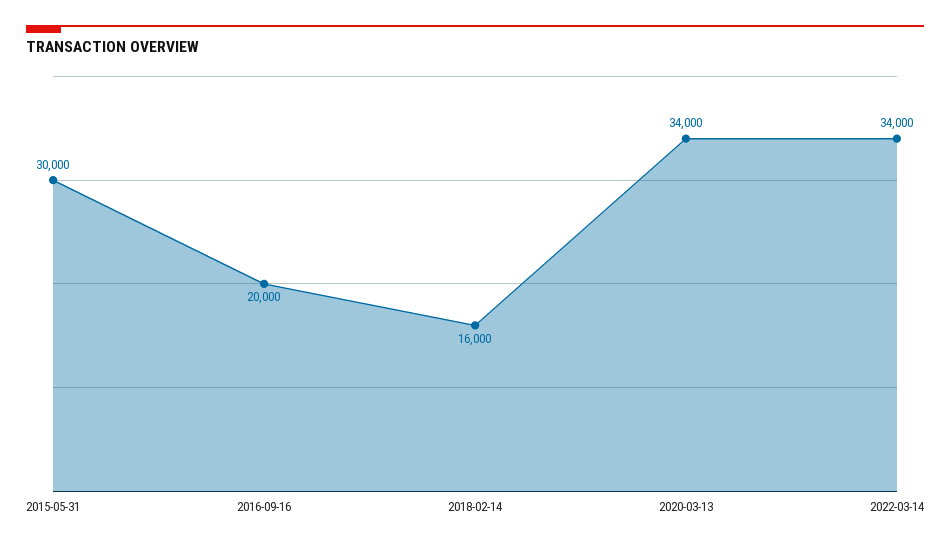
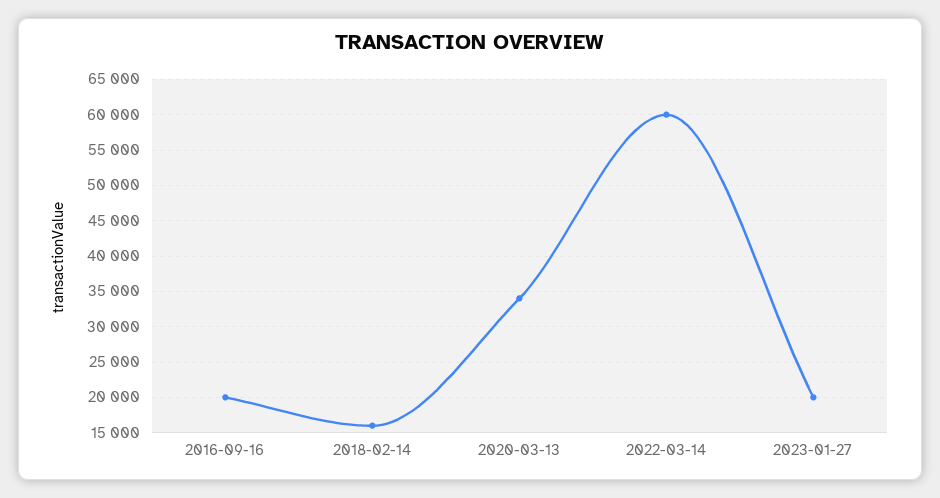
2015-05-31: 30000 -> none
2022-03-14: 34000 -> 60000
2023-01-27: none -> 20000

